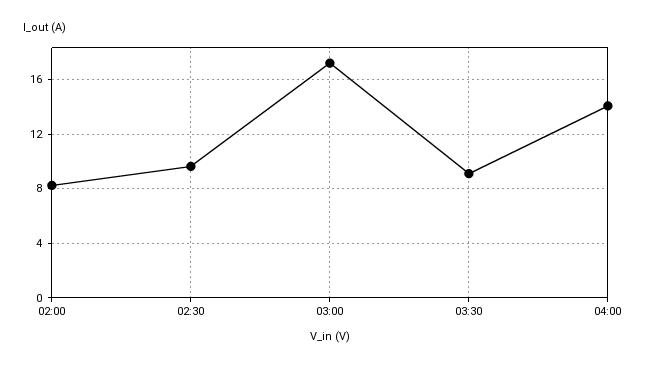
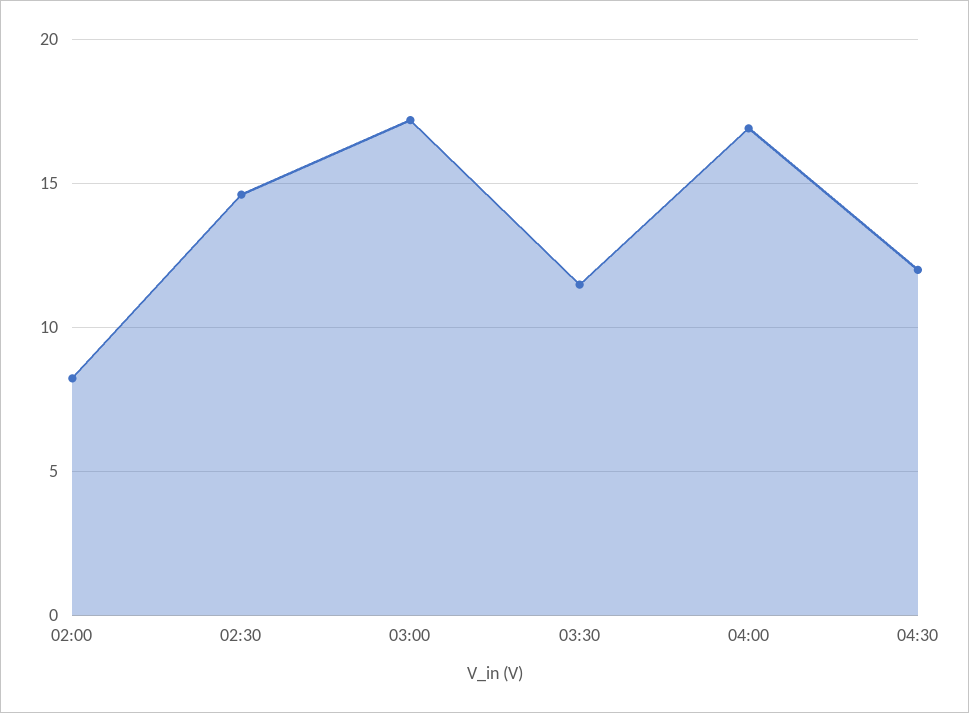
02:30: 9.5 -> 14.5
03:30: 9 -> 11.5
04:00: 14 -> 17
04:30: none -> 12

